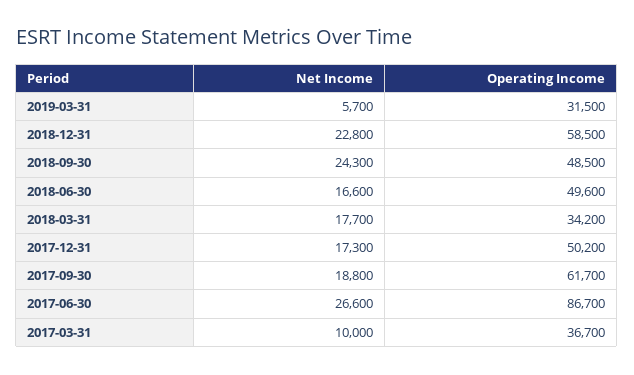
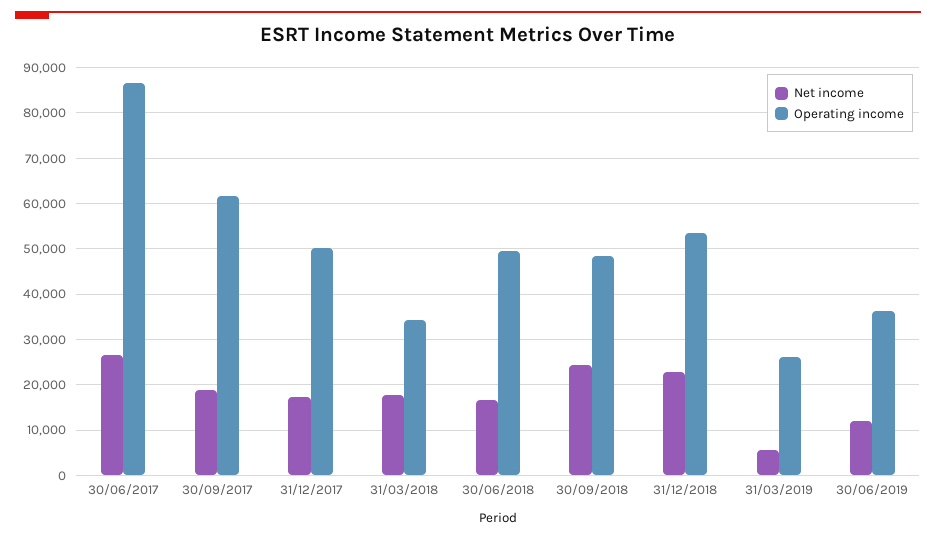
Operating Income, 2019-03-31: 31500 -> 26000
Operating Income, 2018-12-31: 58500 -> 54000
Net Income, 2017-03-31: 10000 -> none
Operating Income, 2017-03-31: 36700 -> none
Net Income, 30/06/2019: none -> 12000
Operating Income, 30/06/2019: none -> 36000

